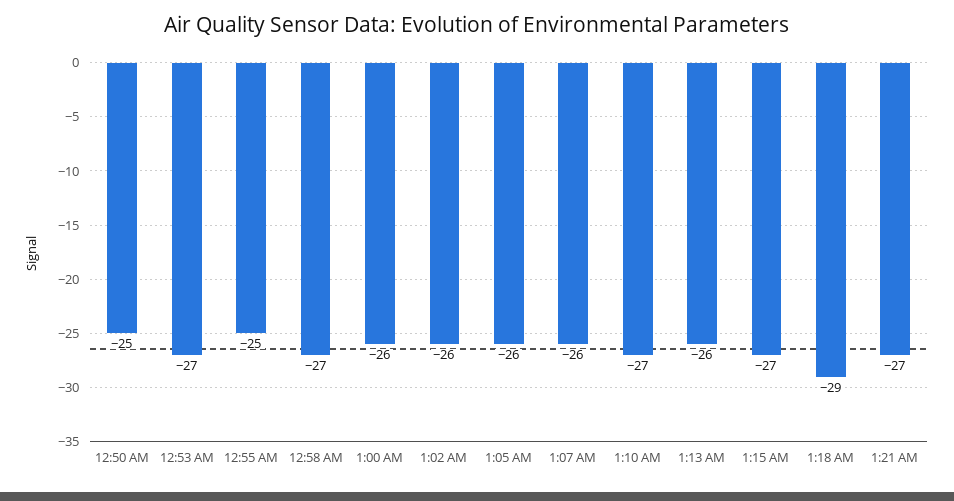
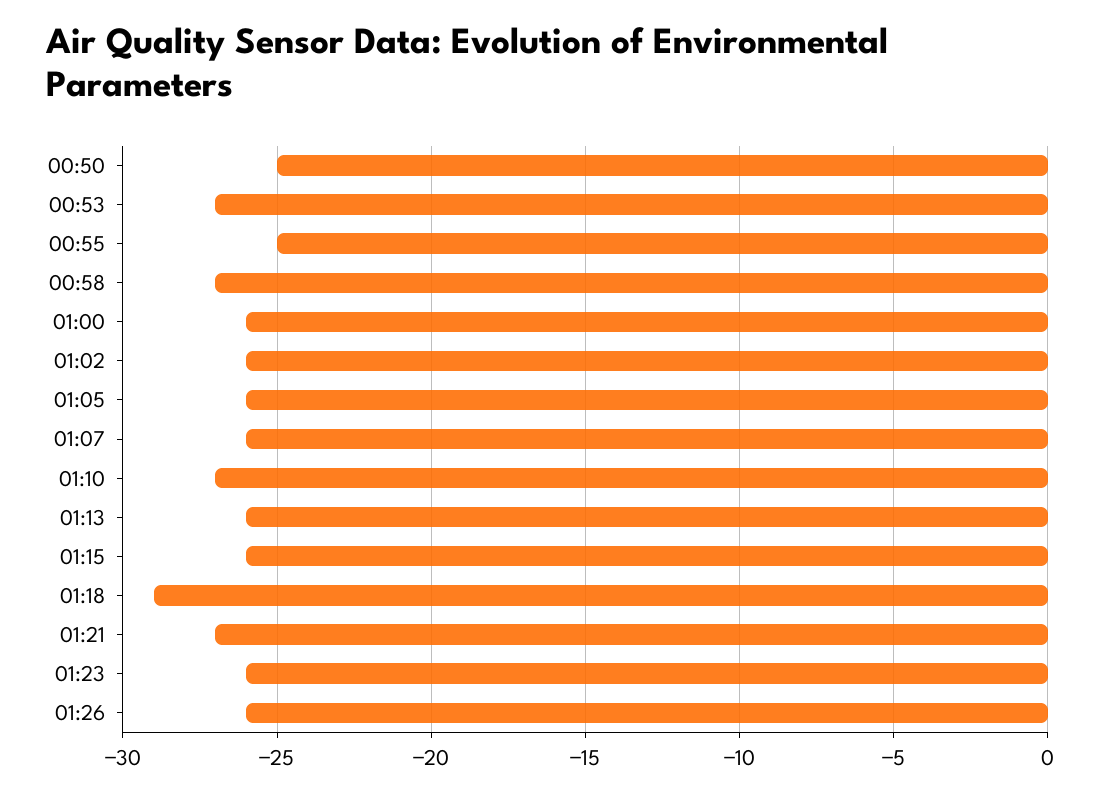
1:15 AM: -27 -> -26
01:23: none -> -26
01:26: none -> -26

